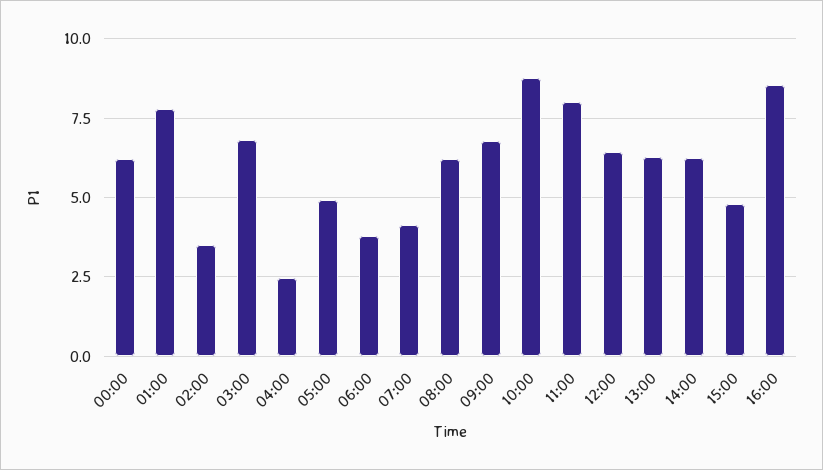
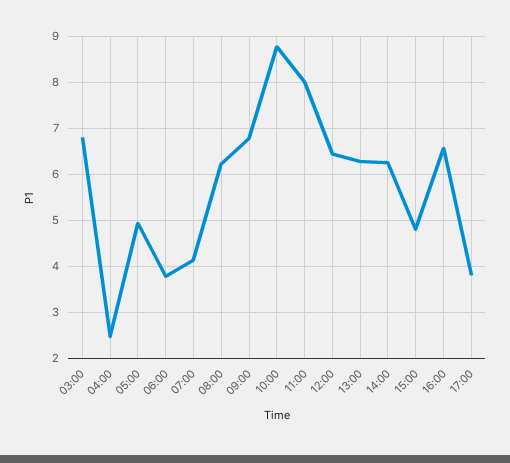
00:00: 6.25 -> none
01:00: 7.75 -> none
02:00: 3.5 -> none
16:00: 8.5 -> 6.6
17:00: none -> 3.8

